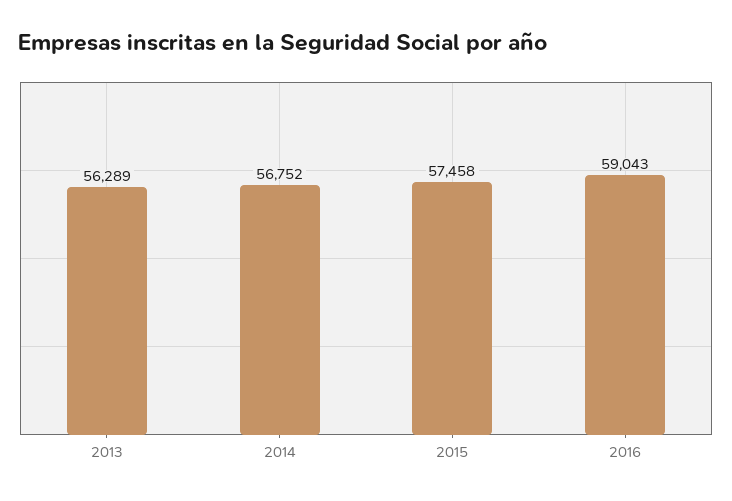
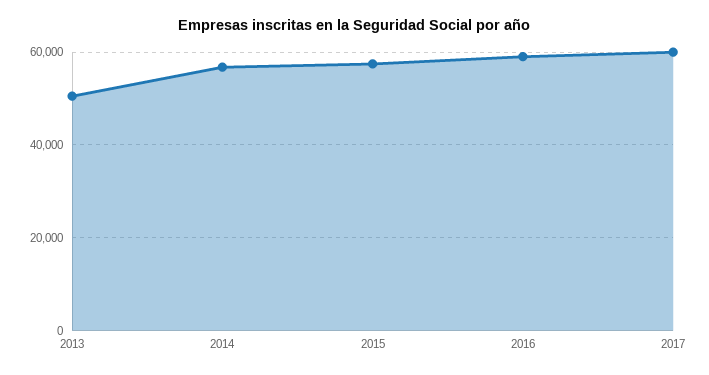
2013: 56289 -> 50000
2017: none -> 60000

